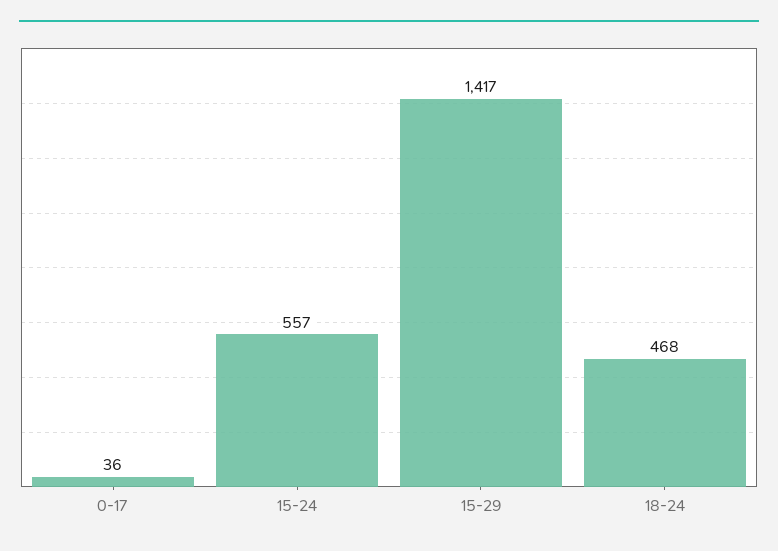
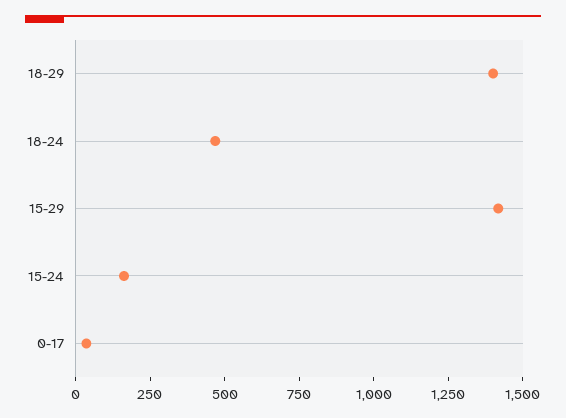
15-24: 557 -> 150
18-29: none -> 1400

